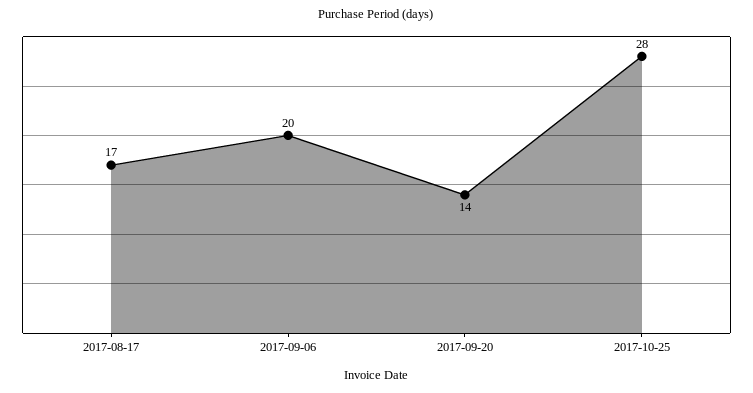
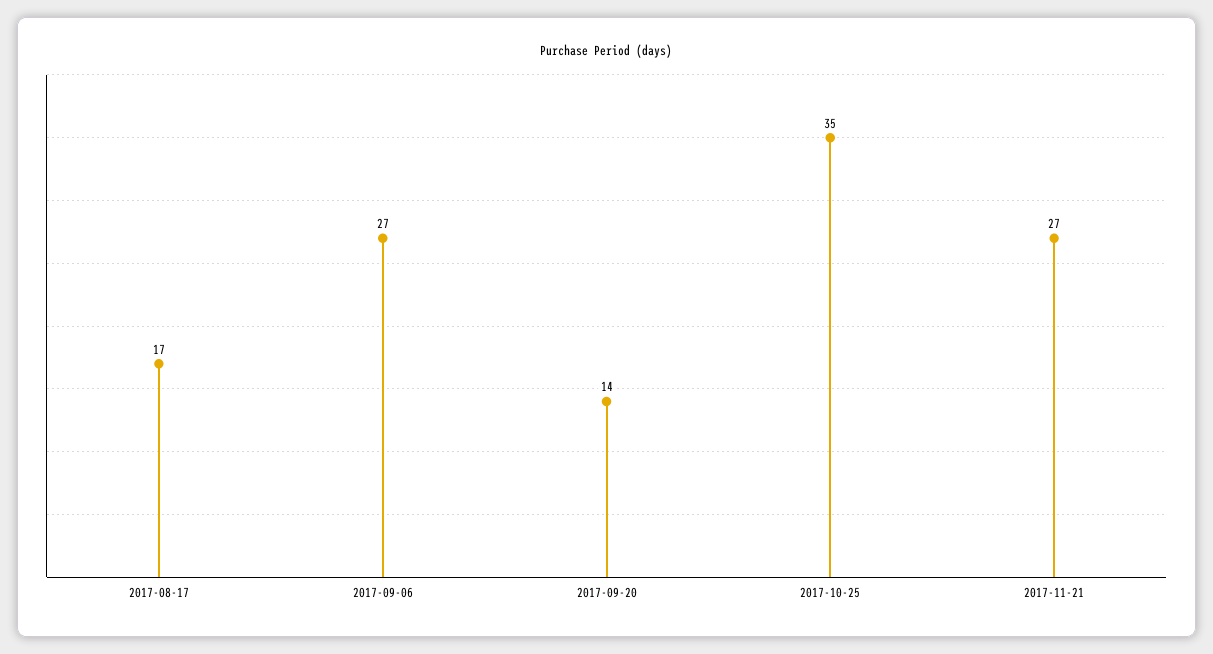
2017-09-06: 20 -> 27
2017-10-25: 28 -> 35
2017-11-21: none -> 27

